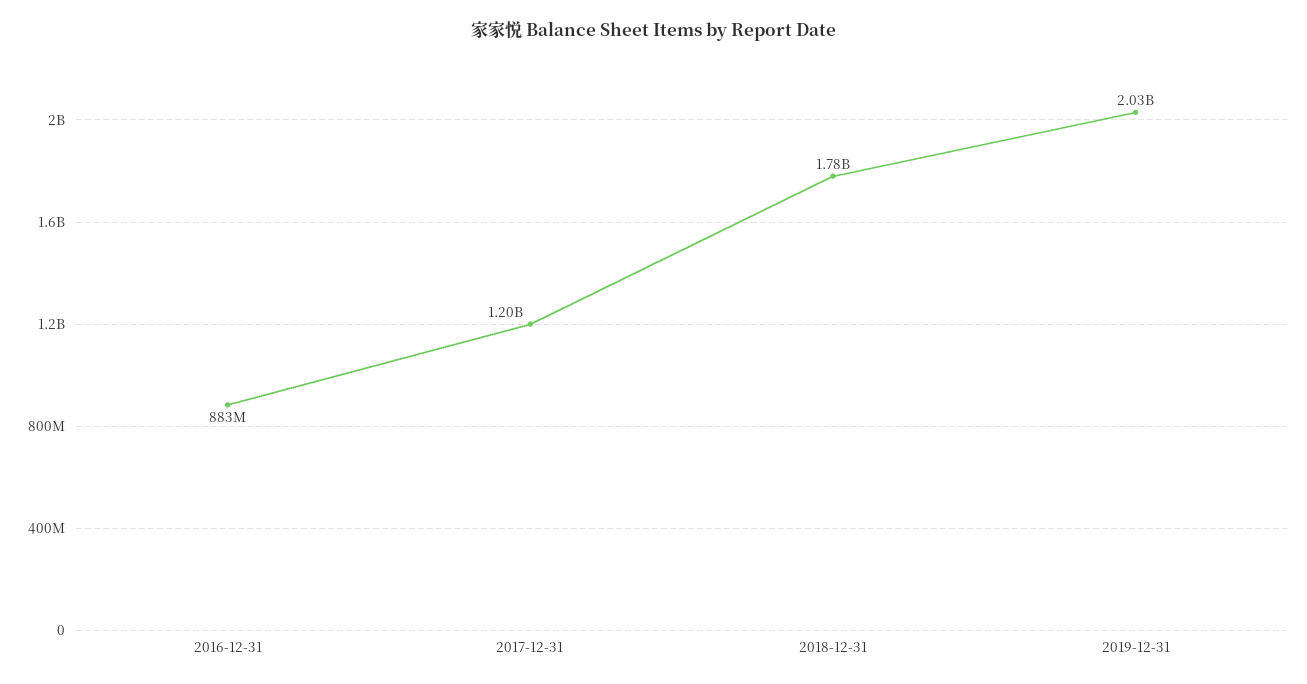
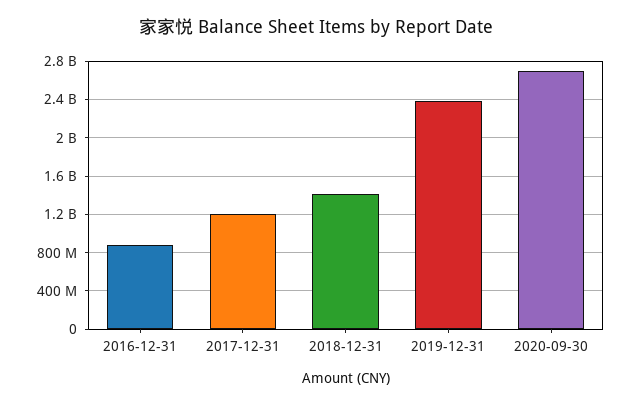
2018-12-31: 1780000000 -> 1400000000
2019-12-31: 2030000000 -> 2400000000
2020-09-30: none -> 2700000000

